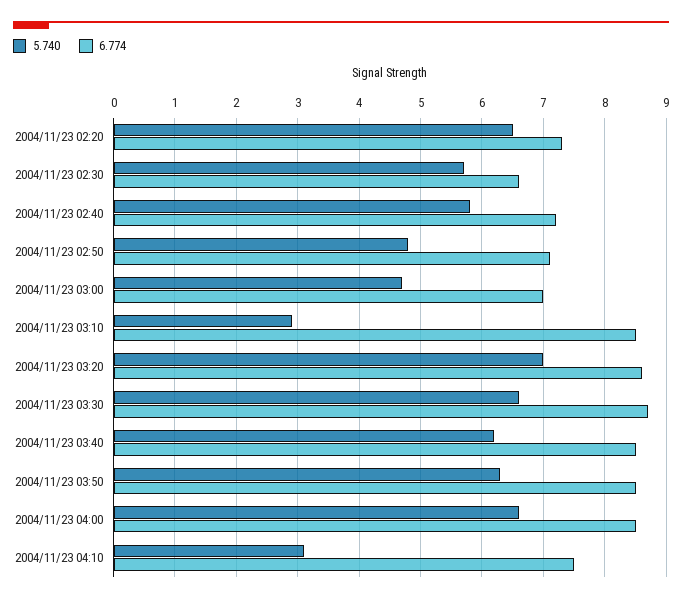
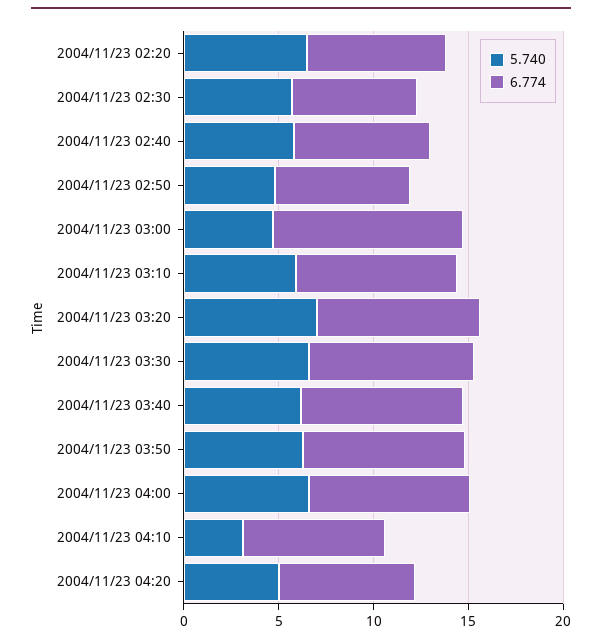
6.774, 2004/11/23 03:00: 7 -> 10
5.740, 2004/11/23 03:10: 2.9 -> 6
5.740, 2004/11/23 04:20: none -> 5
6.774, 2004/11/23 04:20: none -> 7

